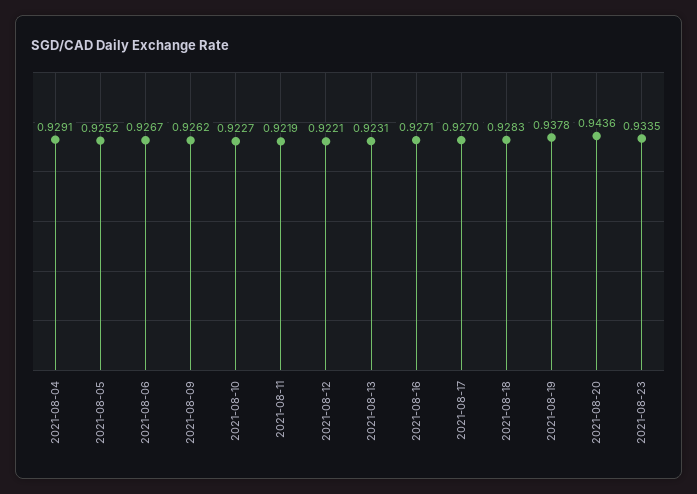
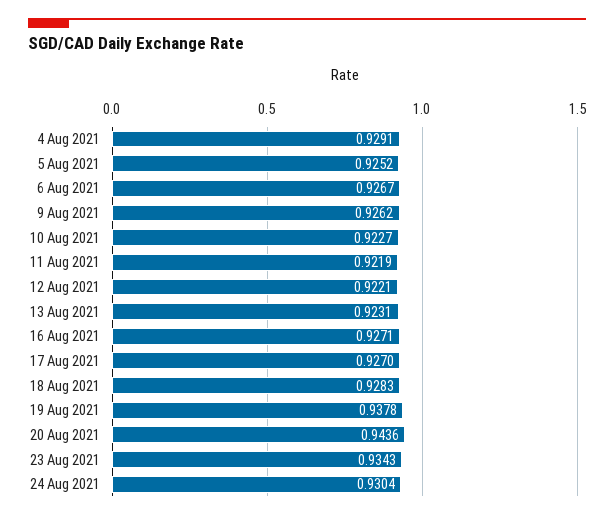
2021-08-23: 0.9335 -> 0.9343
24 Aug 2021: none -> 0.9304

